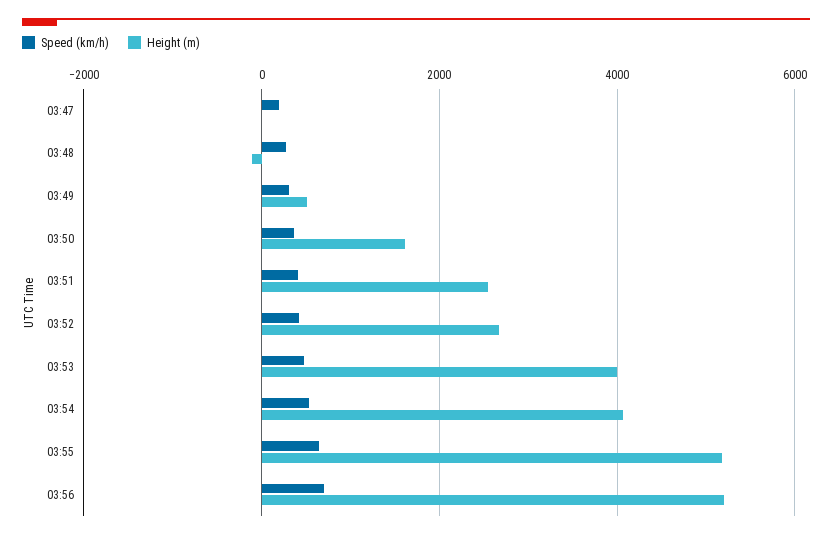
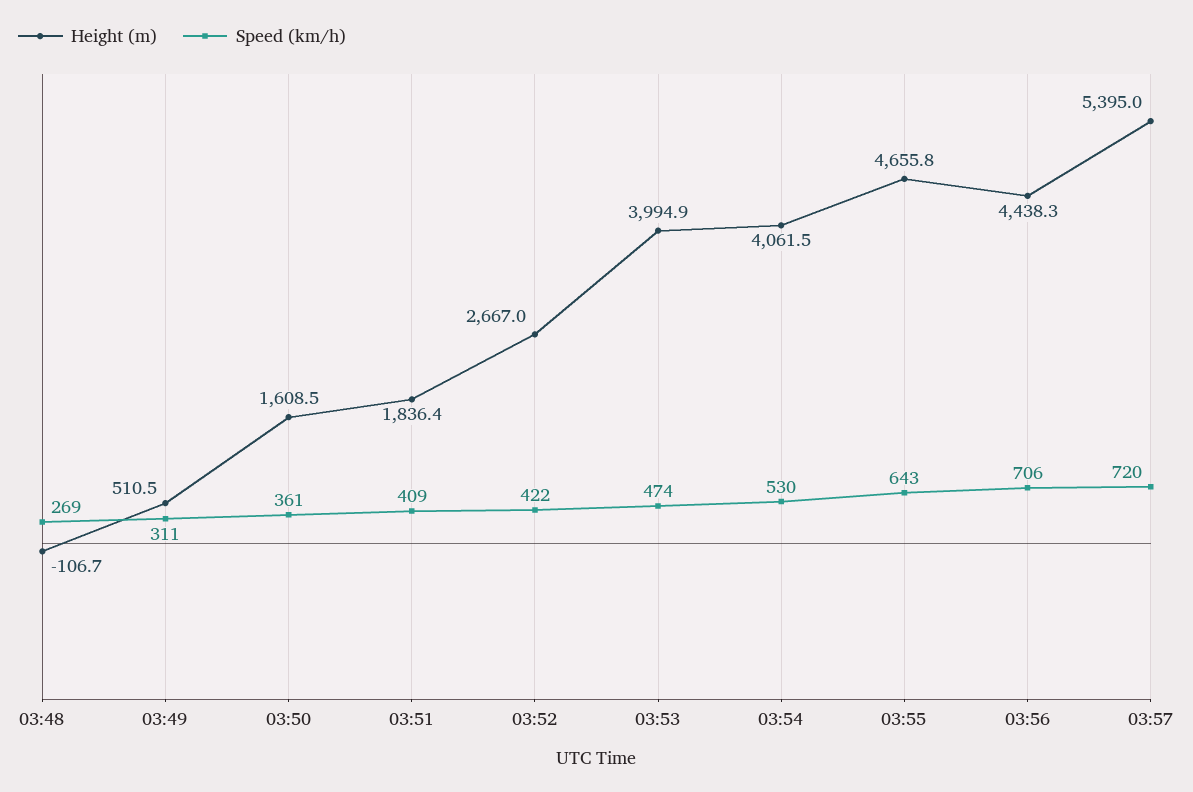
Speed (km/h), 03:47: 200 -> none
Height (m), 03:47: 0 -> none
Height (m), 03:51: 2600 -> 1836.4
Height (m), 03:55: 5200 -> 4655.8
Height (m), 03:56: 5200 -> 4438.3
Height (m), 03:57: none -> 5395
Speed (km/h), 03:57: none -> 720

